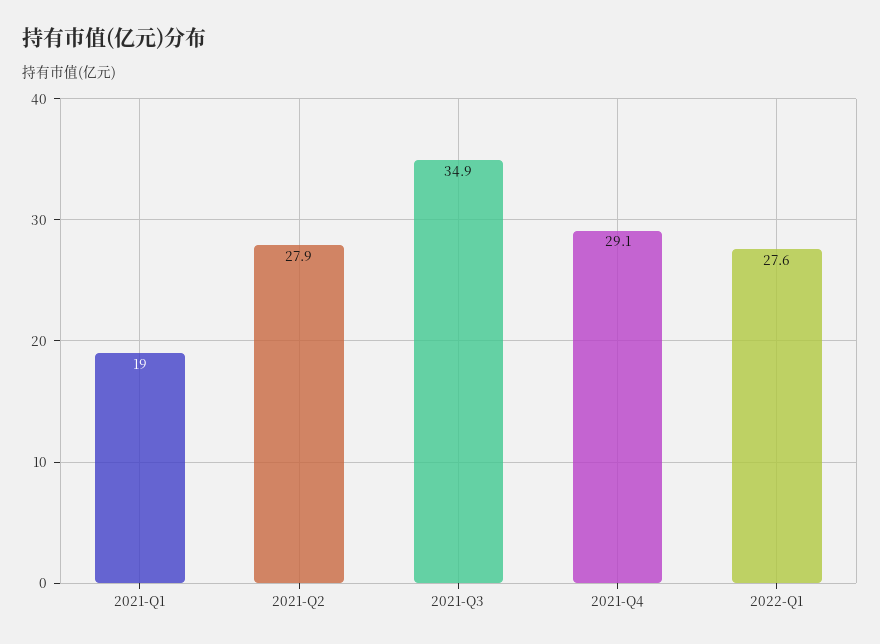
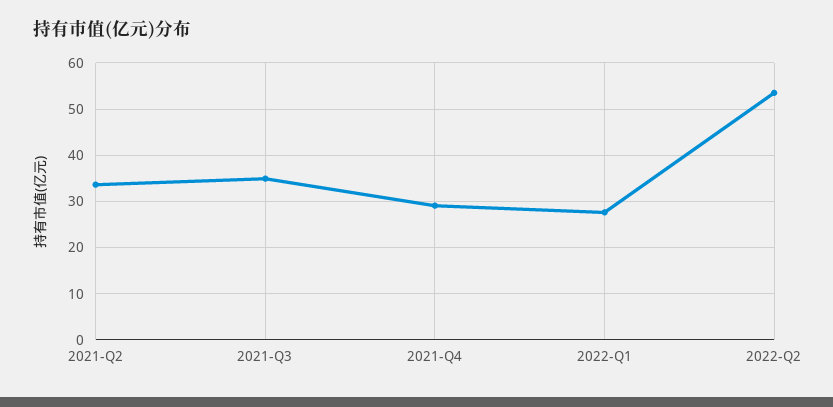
2021-Q1: 19 -> none
2021-Q2: 27.9 -> 34
2022-Q2: none -> 54

